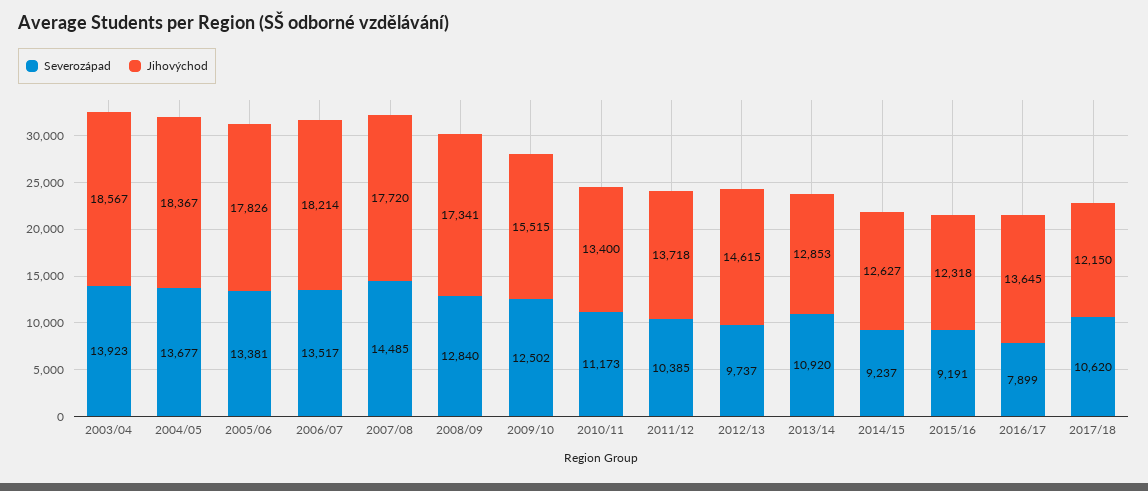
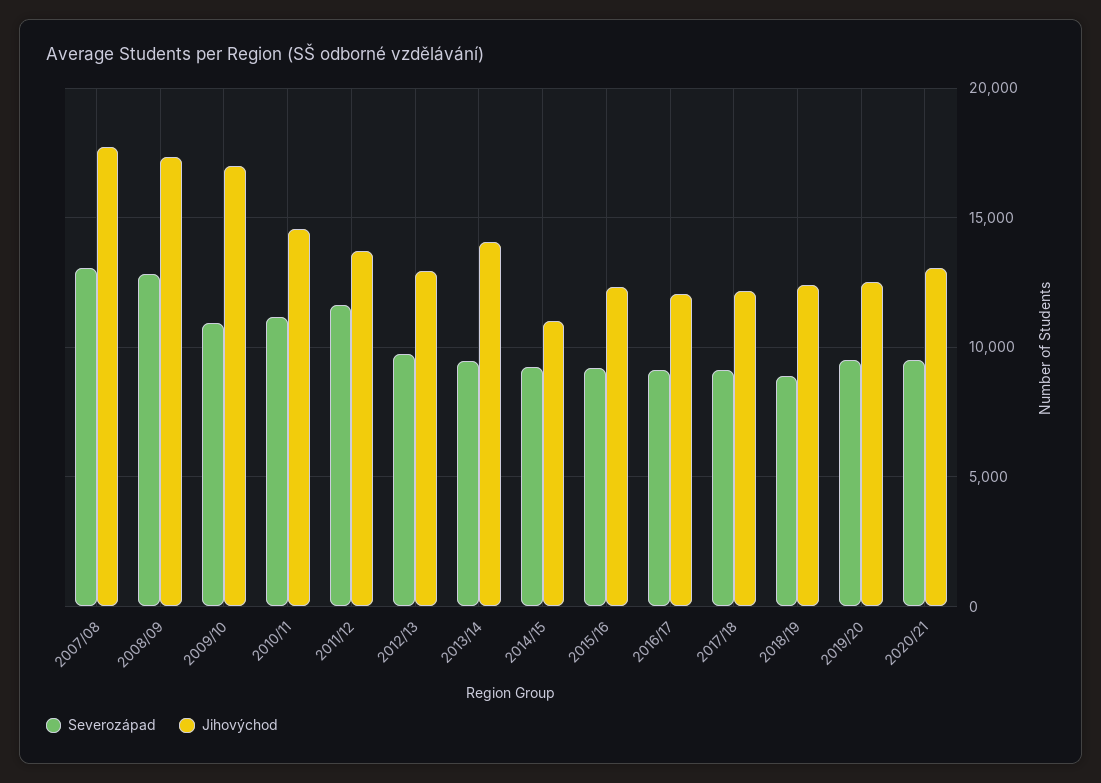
Severozápad, 2003/04: 13923 -> none
Jihovýchod, 2003/04: 18567 -> none
Severozápad, 2004/05: 13677 -> none
Jihovýchod, 2004/05: 18367 -> none
Severozápad, 2005/06: 13381 -> none
Jihovýchod, 2005/06: 17826 -> none
Severozápad, 2006/07: 13517 -> none
Jihovýchod, 2006/07: 18214 -> none
Severozápad, 2007/08: 14485 -> 13000
Severozápad, 2009/10: 12502 -> 11000
Jihovýchod, 2009/10: 15515 -> 17000
Jihovýchod, 2010/11: 13400 -> 14500
Severozápad, 2011/12: 10385 -> 11500
Jihovýchod, 2012/13: 14615 -> 13000
Severozápad, 2013/14: 10920 -> 9500
Jihovýchod, 2013/14: 12853 -> 14000
Jihovýchod, 2014/15: 12627 -> 11000
Severozápad, 2016/17: 7899 -> 9000
Jihovýchod, 2016/17: 13645 -> 12000
Severozápad, 2017/18: 10620 -> 9000
Severozápad, 2018/19: none -> 9000
Jihovýchod, 2018/19: none -> 12500
Severozápad, 2019/20: none -> 9500
Jihovýchod, 2019/20: none -> 12500
Severozápad, 2020/21: none -> 9500
Jihovýchod, 2020/21: none -> 13000

